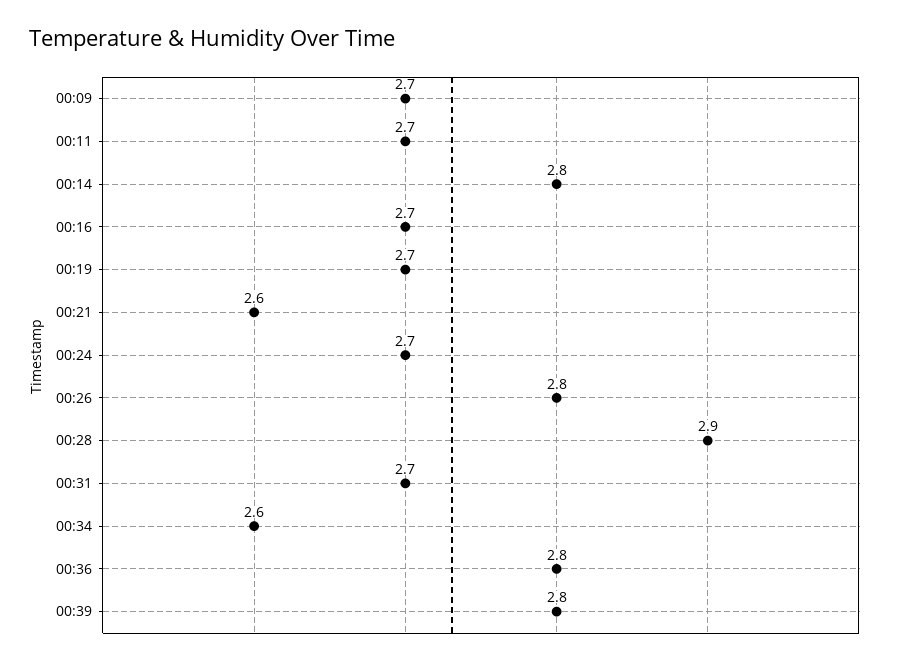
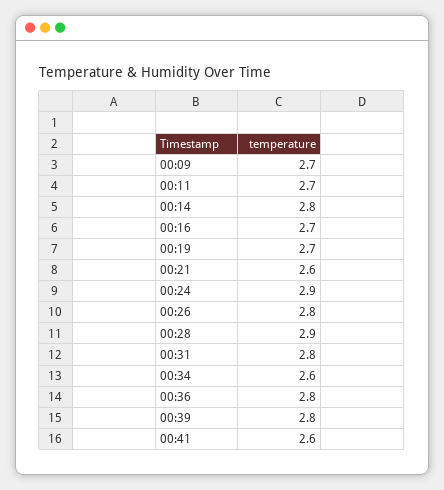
00:24: 2.7 -> 2.9
00:31: 2.7 -> 2.8
00:41: none -> 2.6

